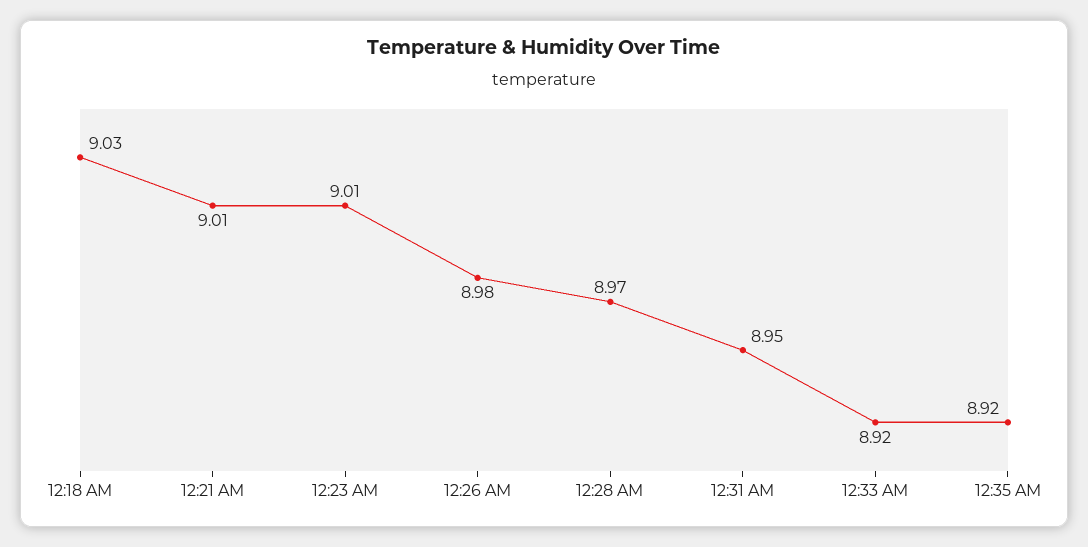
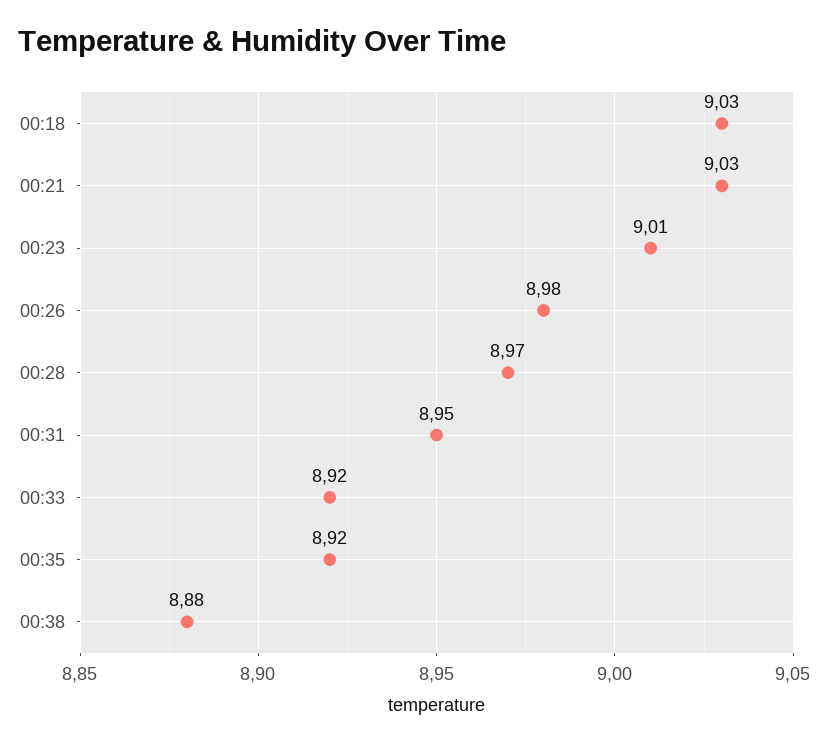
12:21 AM: 9.01 -> 9.03
00:38: none -> 8.88

